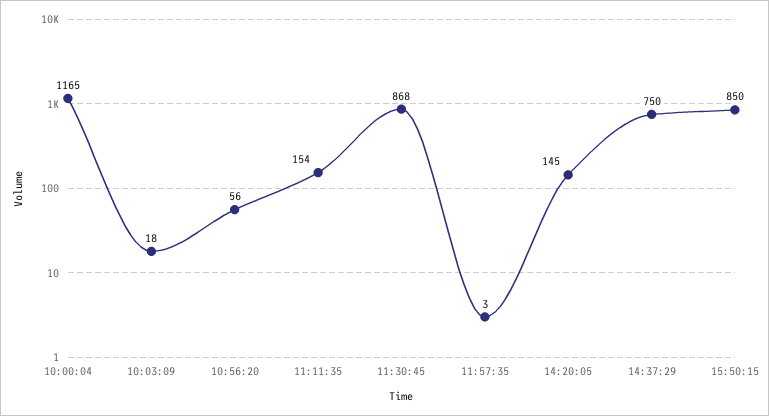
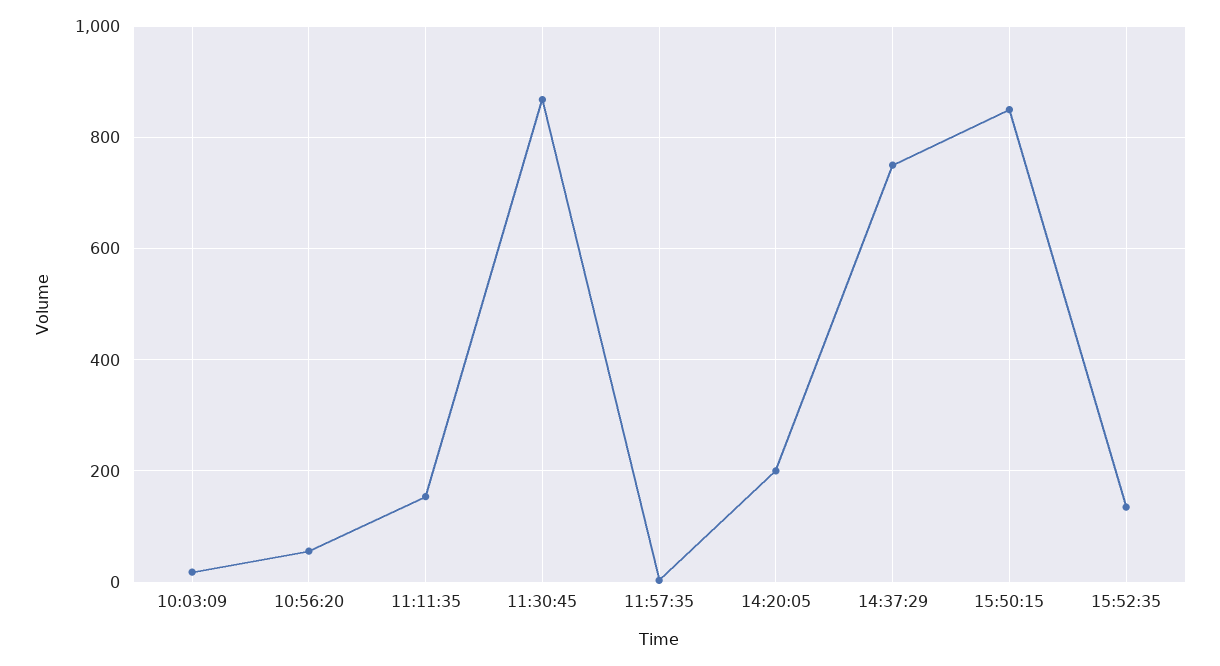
10:00:04: 1165 -> none
14:20:05: 145 -> 200
15:52:35: none -> 140

